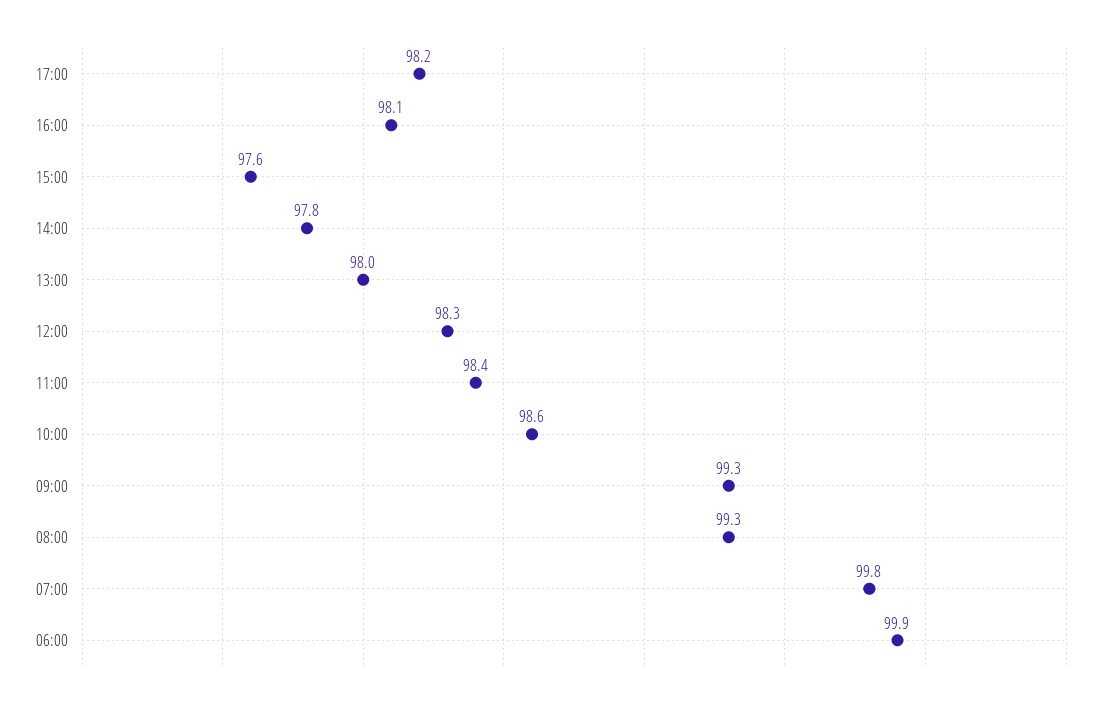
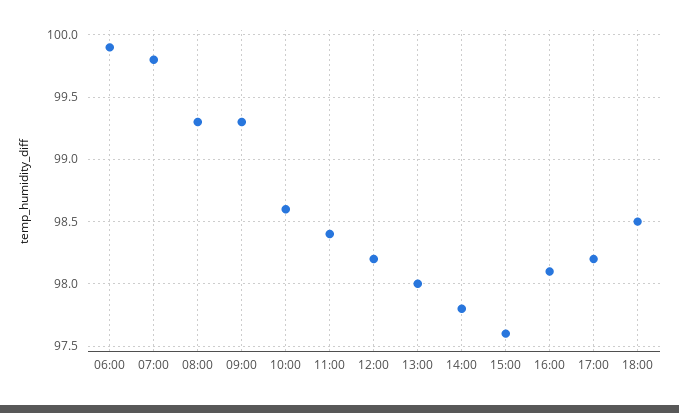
12:00: 98.3 -> 98.2
18:00: none -> 98.5

